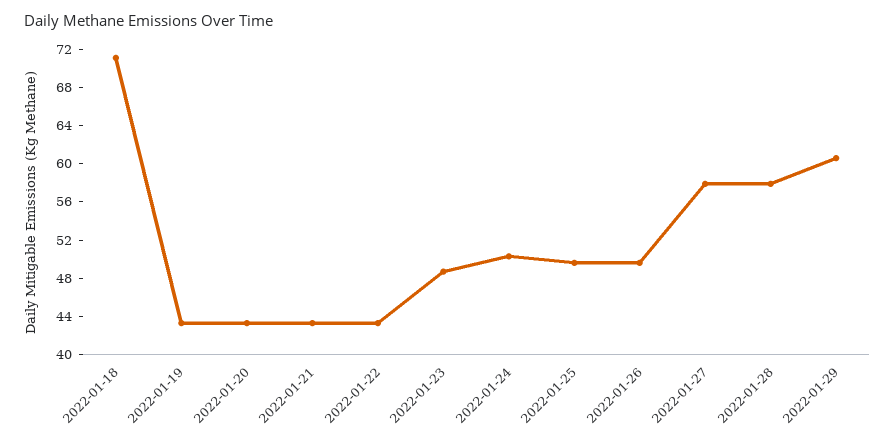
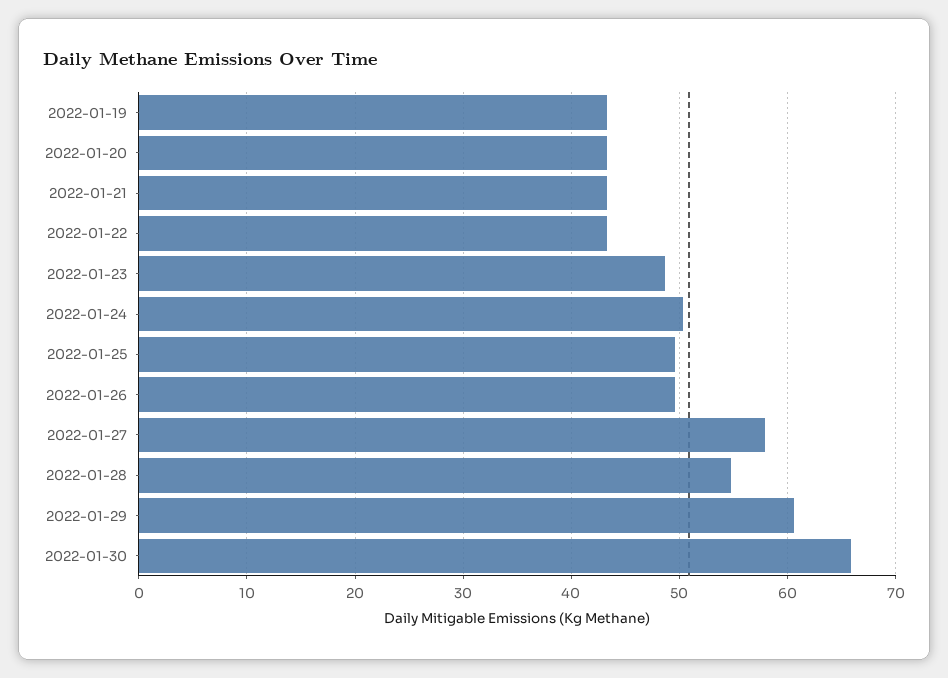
2022-01-18: 71 -> none
2022-01-28: 58 -> 55
2022-01-30: none -> 66

